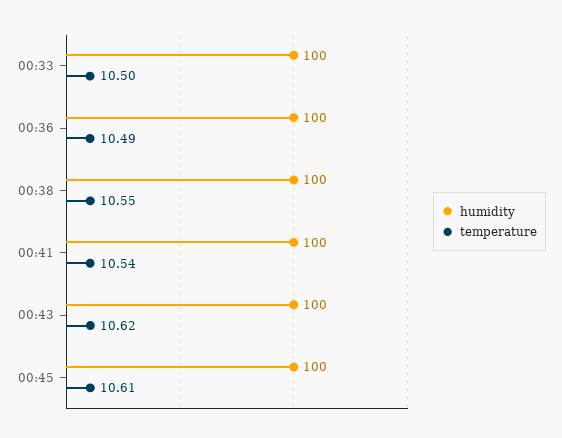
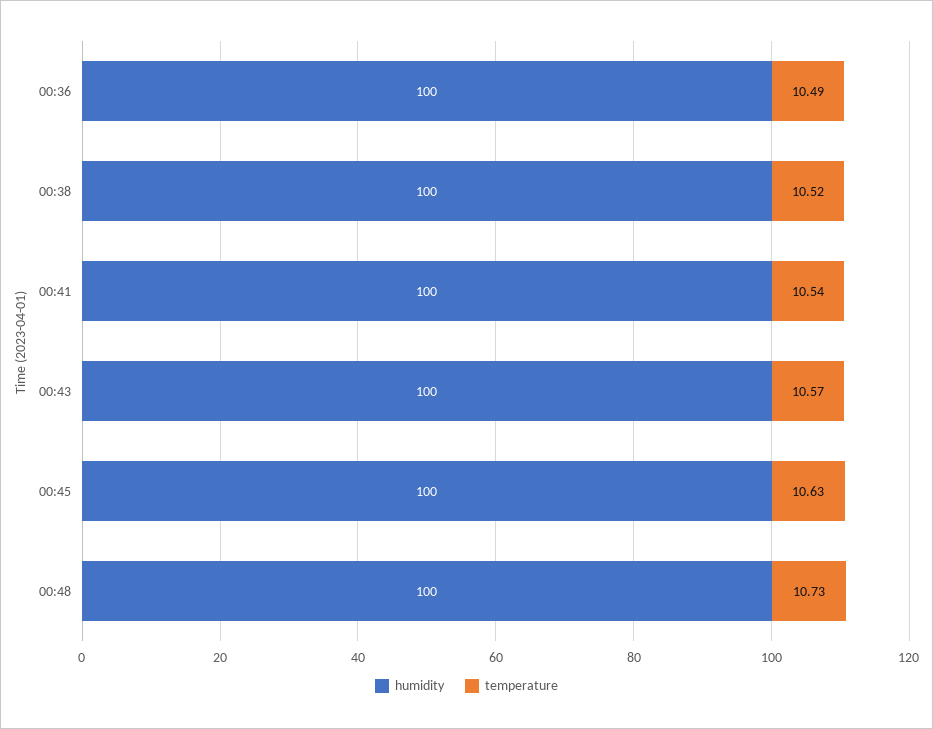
humidity, 00:33: 100 -> none
temperature, 00:33: 10.5 -> none
temperature, 00:38: 10.55 -> 10.52
temperature, 00:43: 10.62 -> 10.57
temperature, 00:45: 10.61 -> 10.63
humidity, 00:48: none -> 100
temperature, 00:48: none -> 10.73

